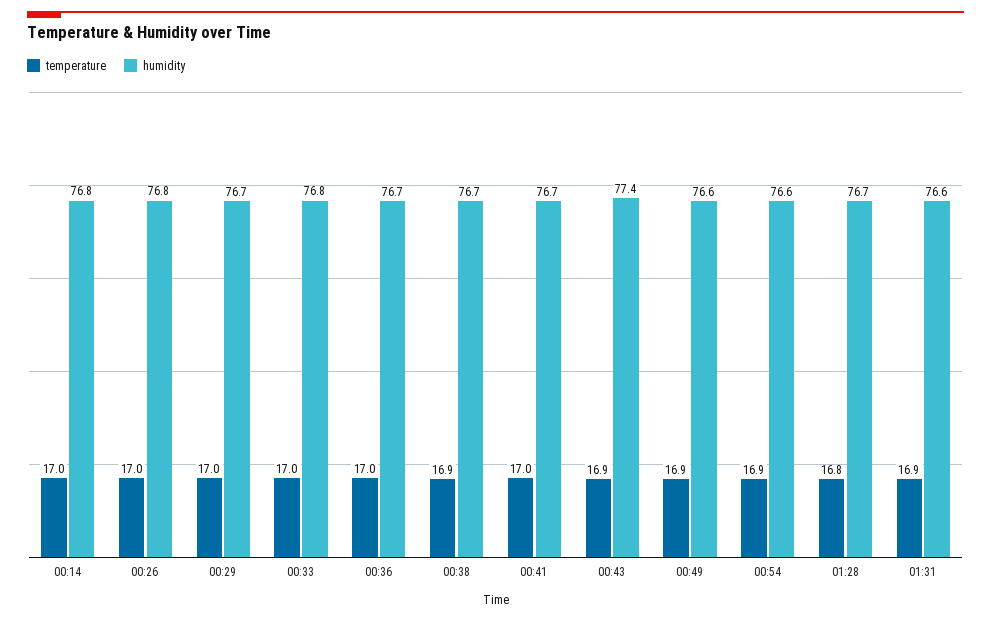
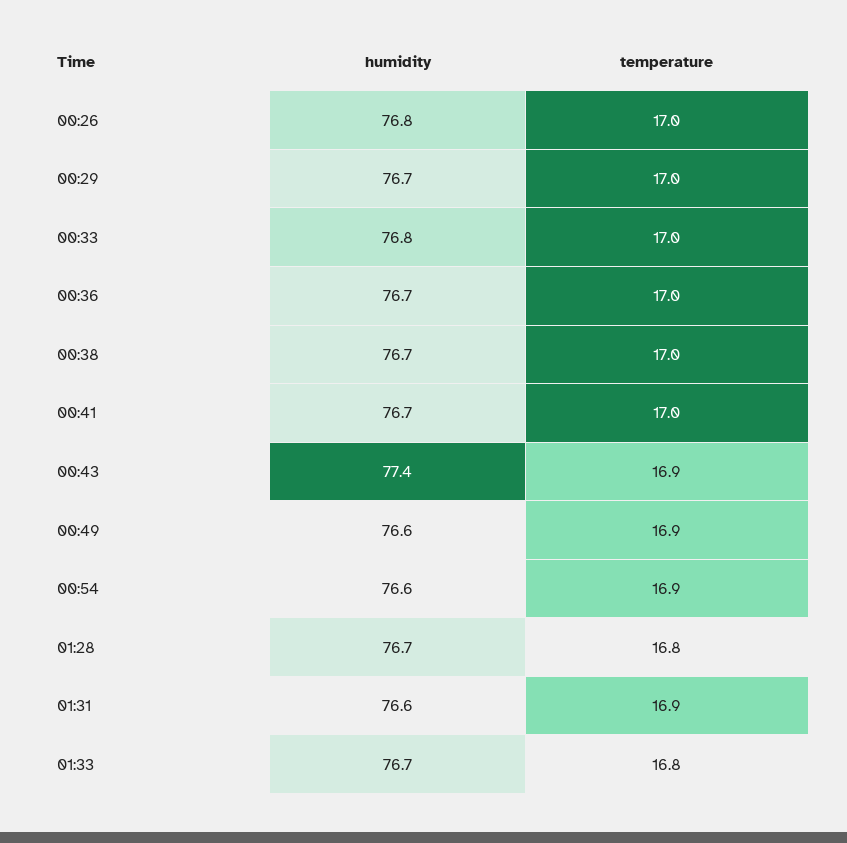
temperature, 00:14: 17 -> none
humidity, 00:14: 76.8 -> none
temperature, 00:38: 16.9 -> 17
humidity, 01:33: none -> 76.7
temperature, 01:33: none -> 16.8

